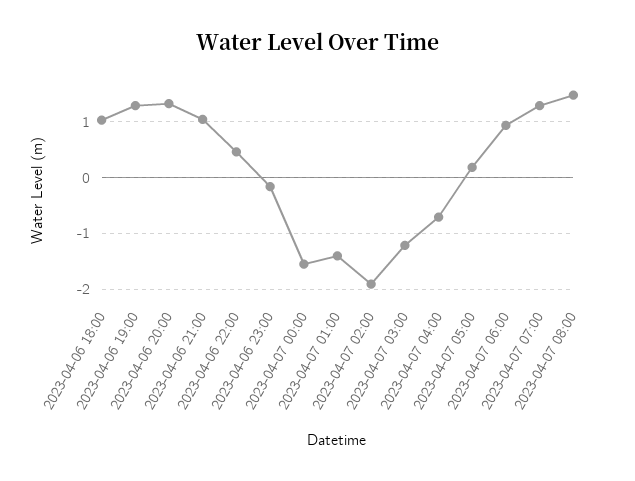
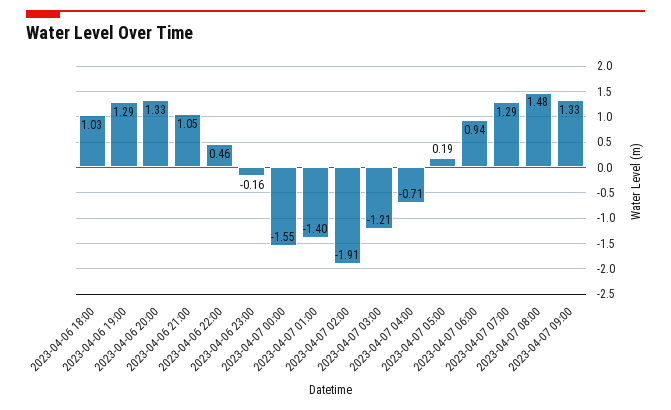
2023-04-07 09:00: none -> 1.33

